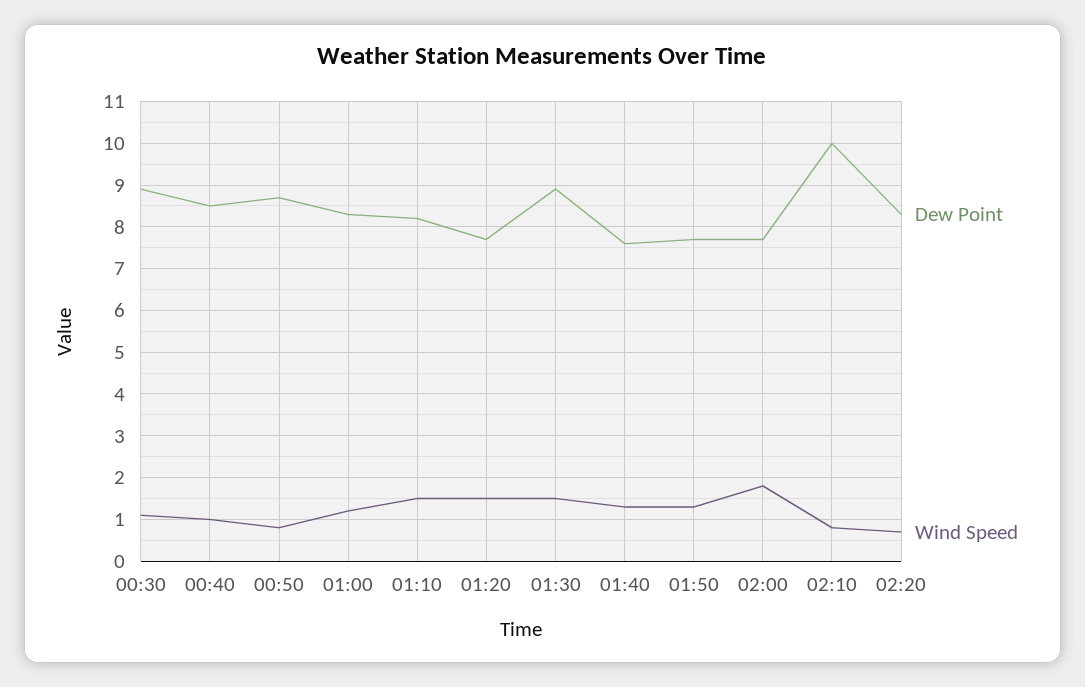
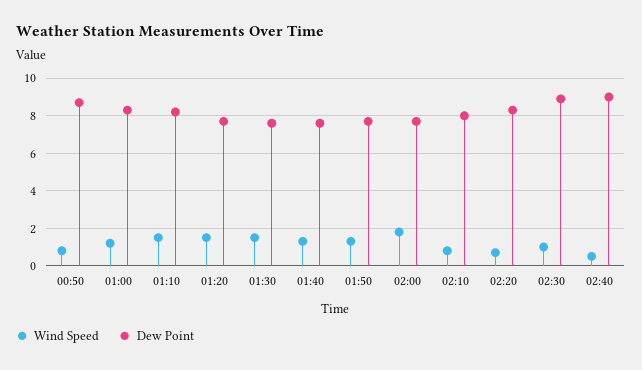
Dew Point, 00:30: 9 -> none
Wind Speed, 00:30: 1 -> none
Dew Point, 00:40: 8.5 -> none
Wind Speed, 00:40: 1 -> none
Dew Point, 01:30: 9 -> 7.5
Dew Point, 02:10: 10 -> 8
Wind Speed, 02:30: none -> 1
Dew Point, 02:30: none -> 9
Wind Speed, 02:40: none -> 0.5
Dew Point, 02:40: none -> 9

